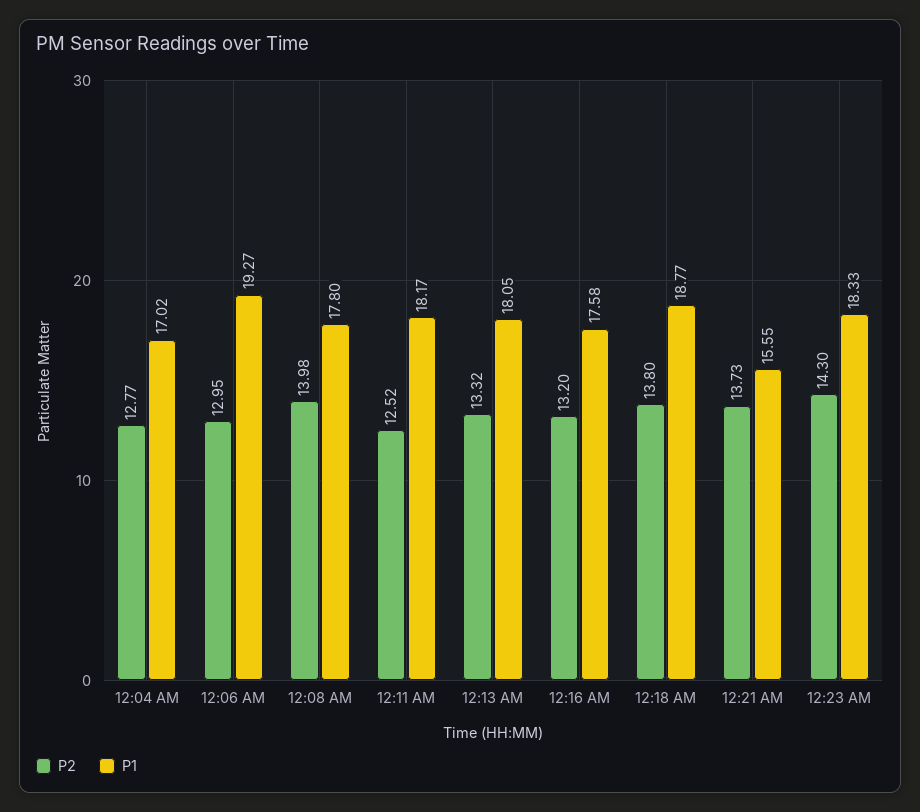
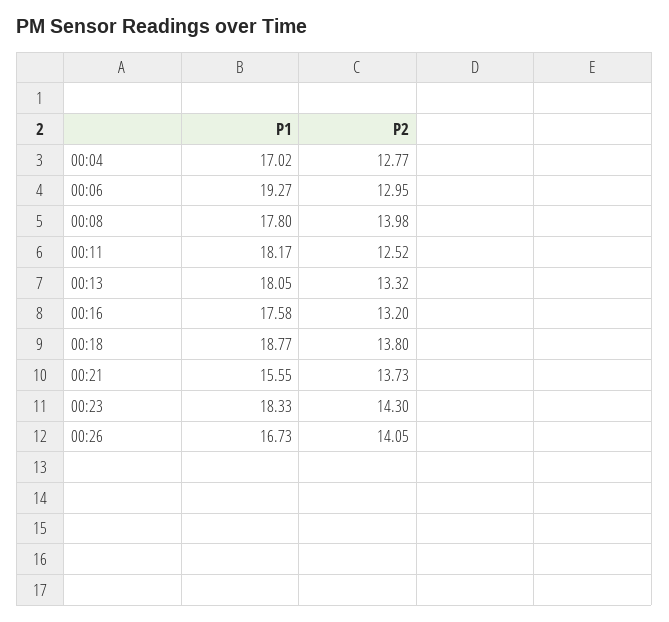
P1, 00:26: none -> 16.73
P2, 00:26: none -> 14.05

